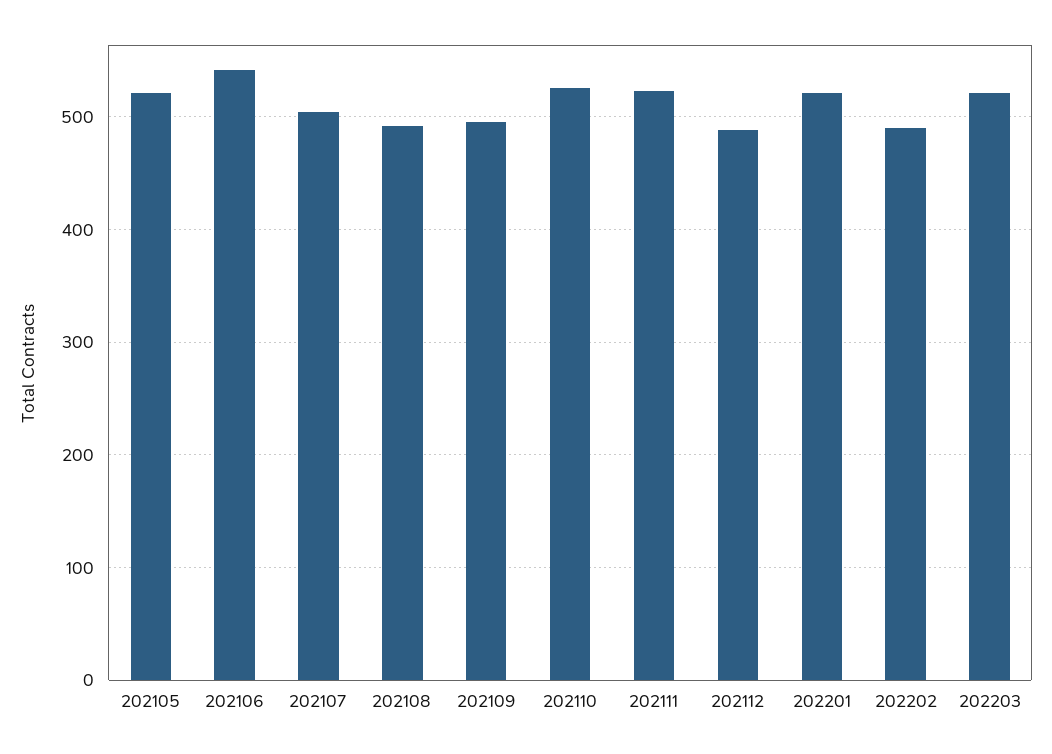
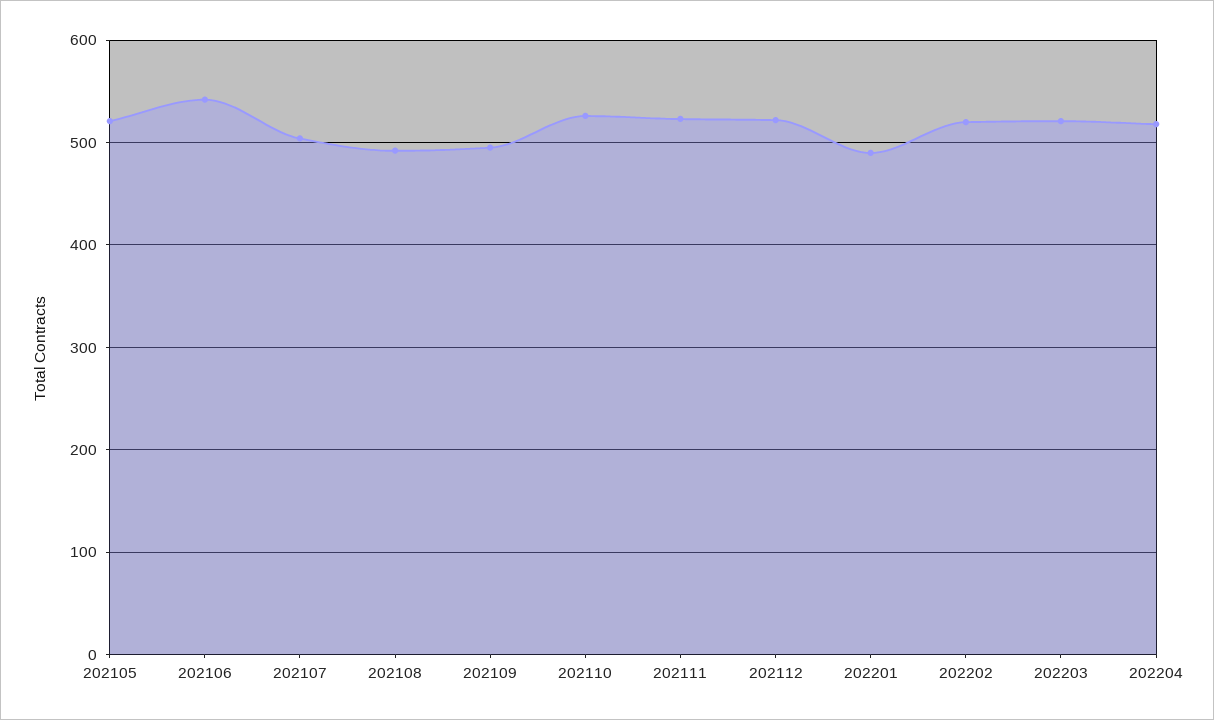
202112: 490 -> 520
202201: 520 -> 490
202202: 490 -> 520
202204: none -> 520

